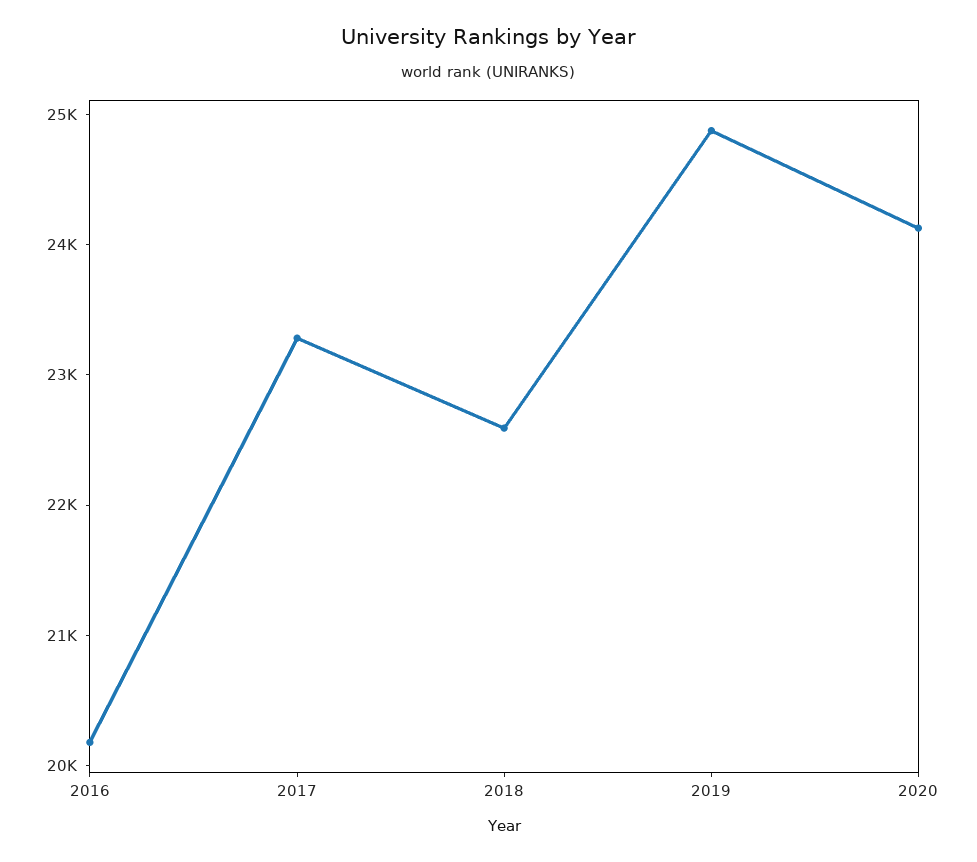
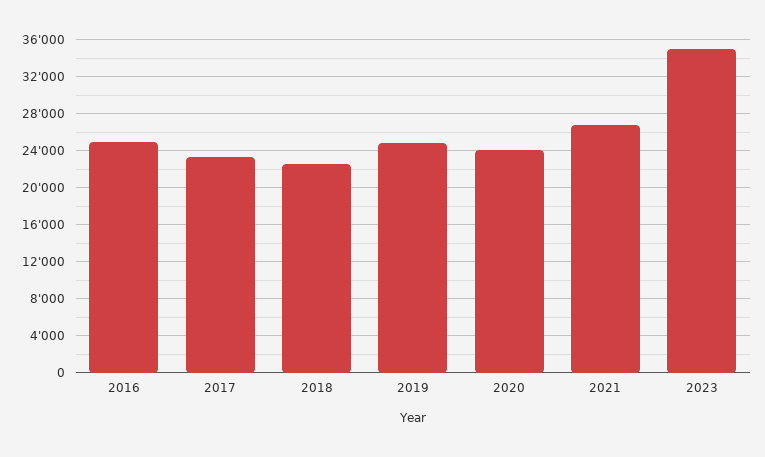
2016: 20200 -> 25000
2021: none -> 27000
2023: none -> 35000

